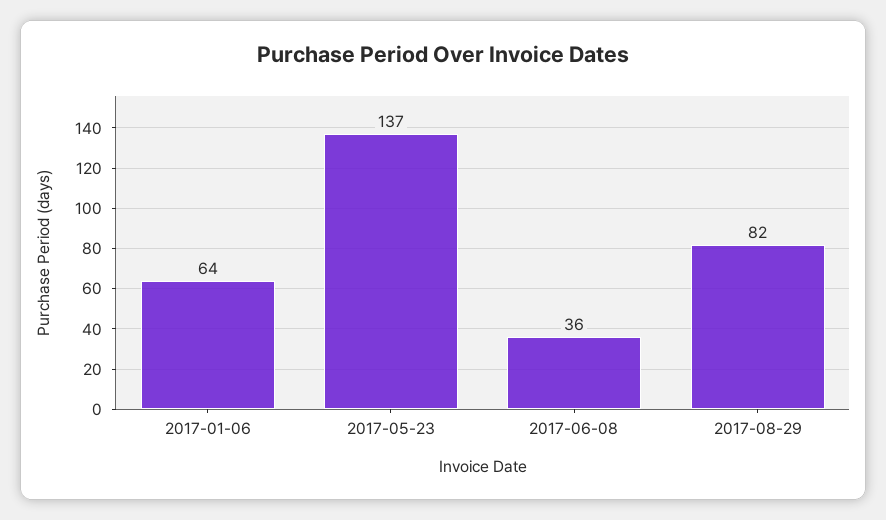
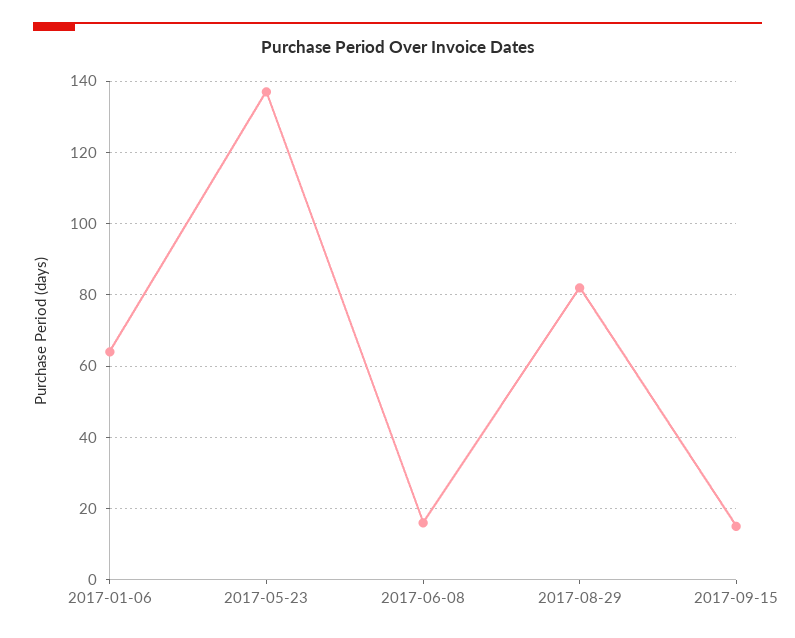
2017-06-08: 36 -> 15
2017-09-15: none -> 15

